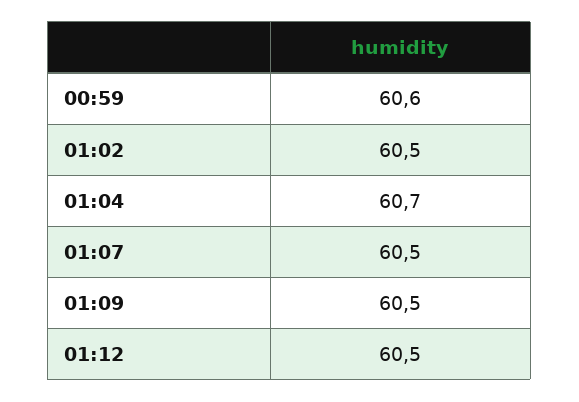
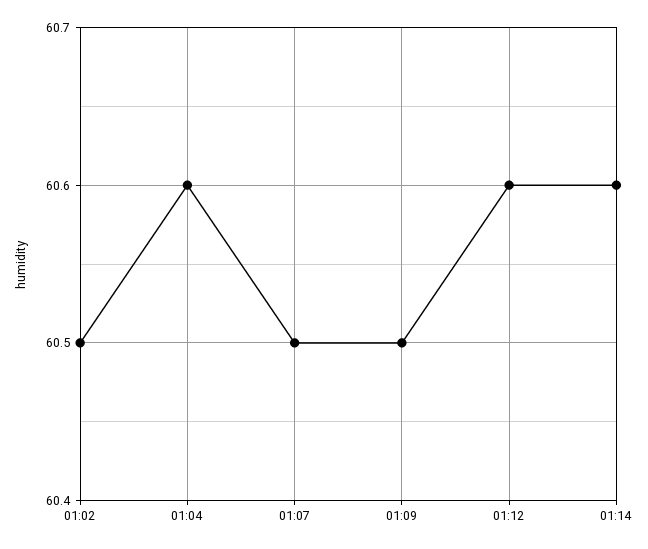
00:59: 60.6 -> none
01:04: 60.7 -> 60.6
01:12: 60.5 -> 60.6
01:14: none -> 60.6

